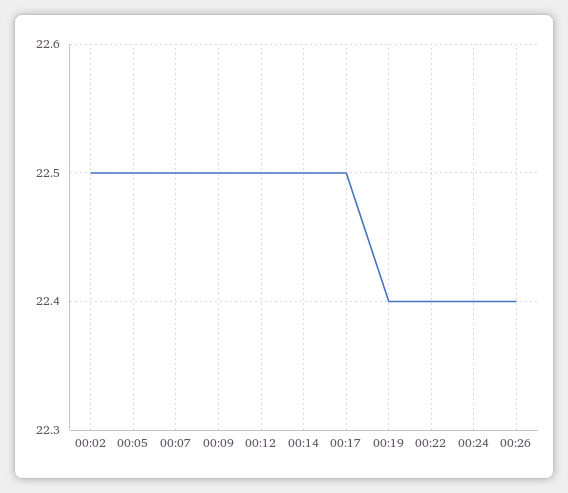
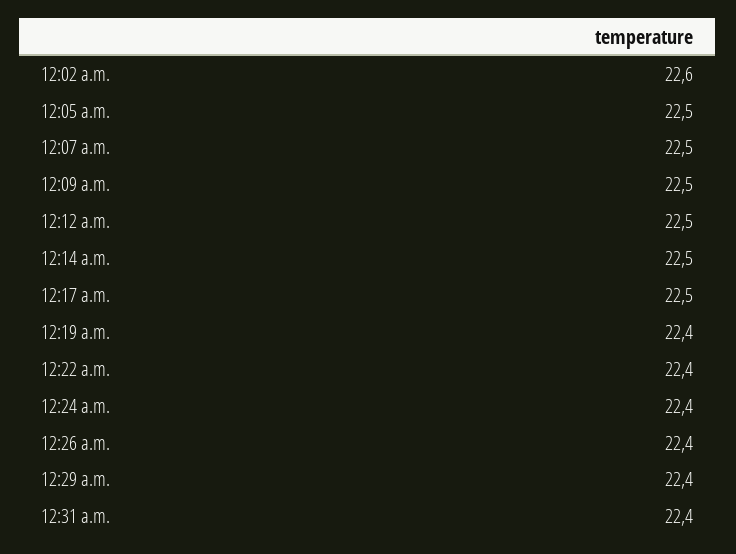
00:02: 22.5 -> 22.6
12:29 a.m.: none -> 22.4
12:31 a.m.: none -> 22.4

